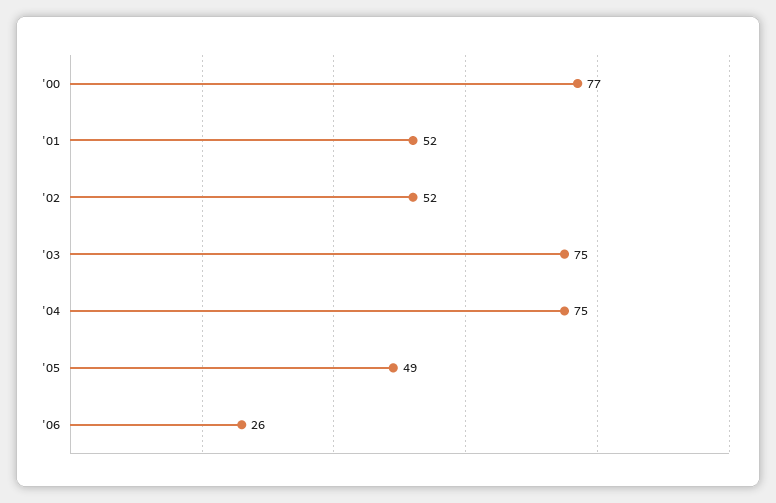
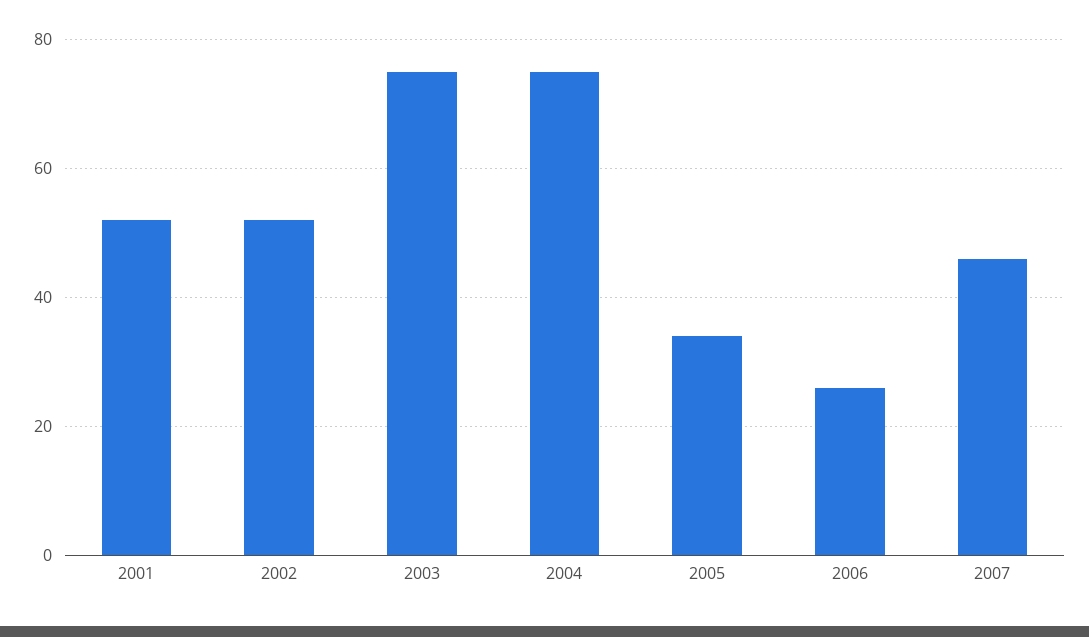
'00: 77 -> none
'05: 49 -> 35
2007: none -> 45

